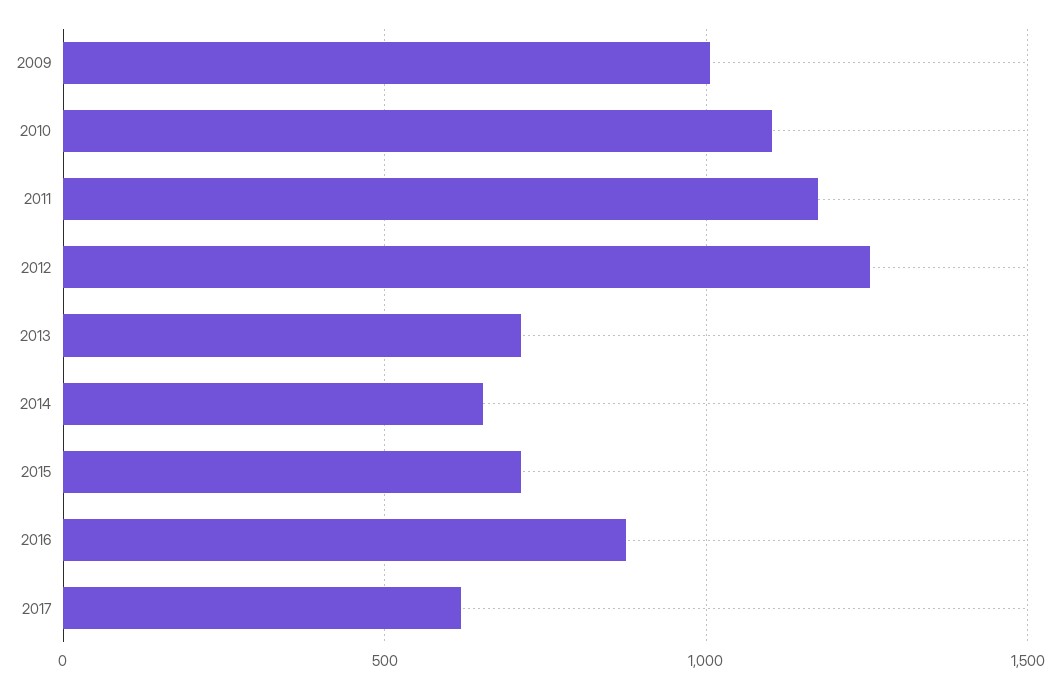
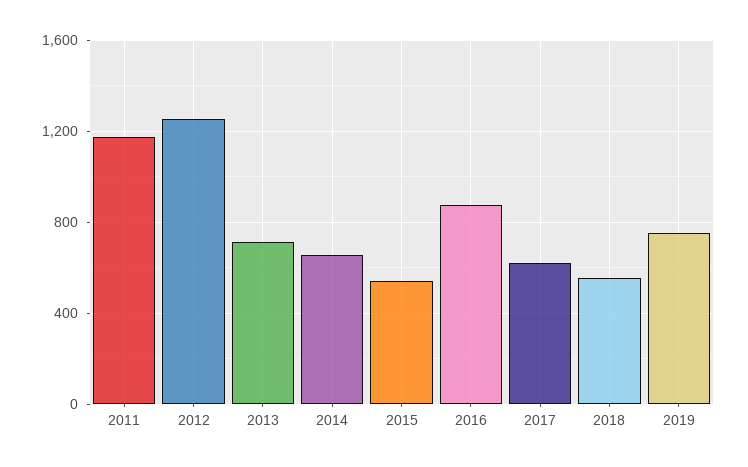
2009: 1000 -> none
2010: 1100 -> none
2015: 700 -> 550
2018: none -> 550
2019: none -> 750

